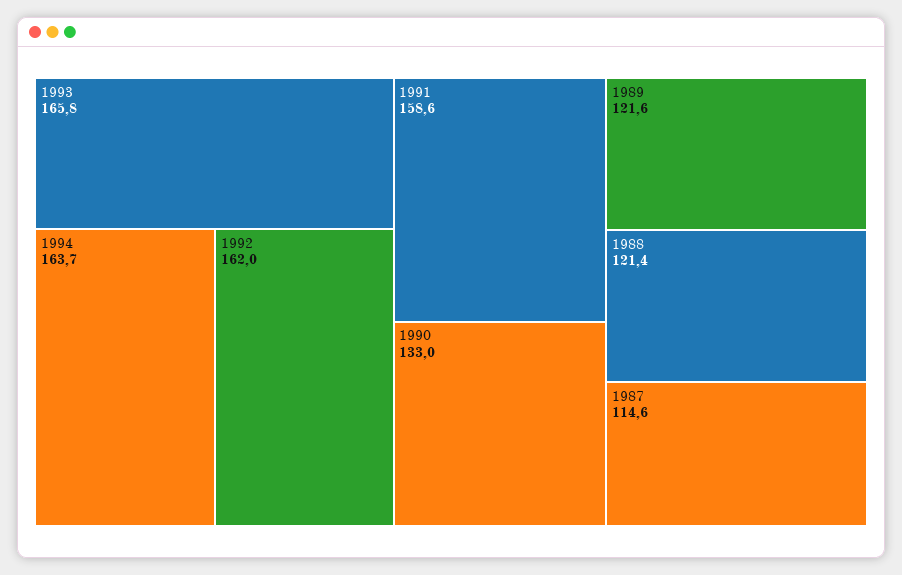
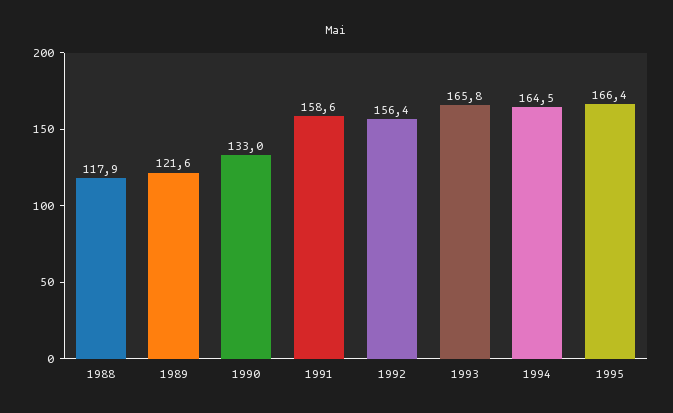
1994: 163.7 -> 164.5
1992: 162 -> 156.4
1988: 121.4 -> 117.9
1987: 114.6 -> none
1995: none -> 166.4

